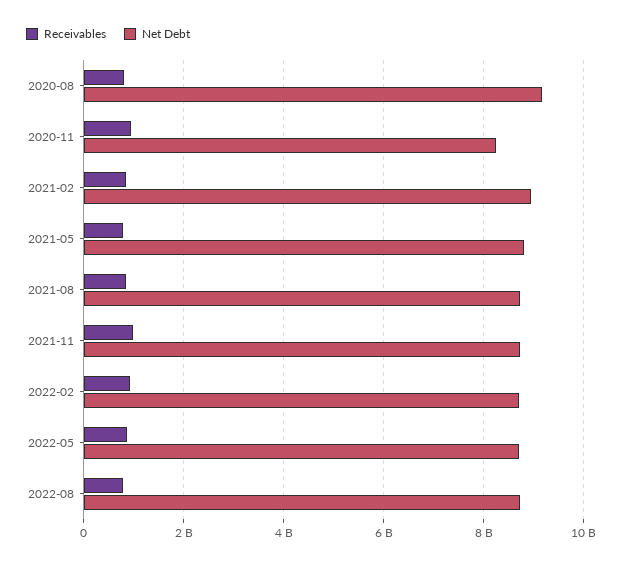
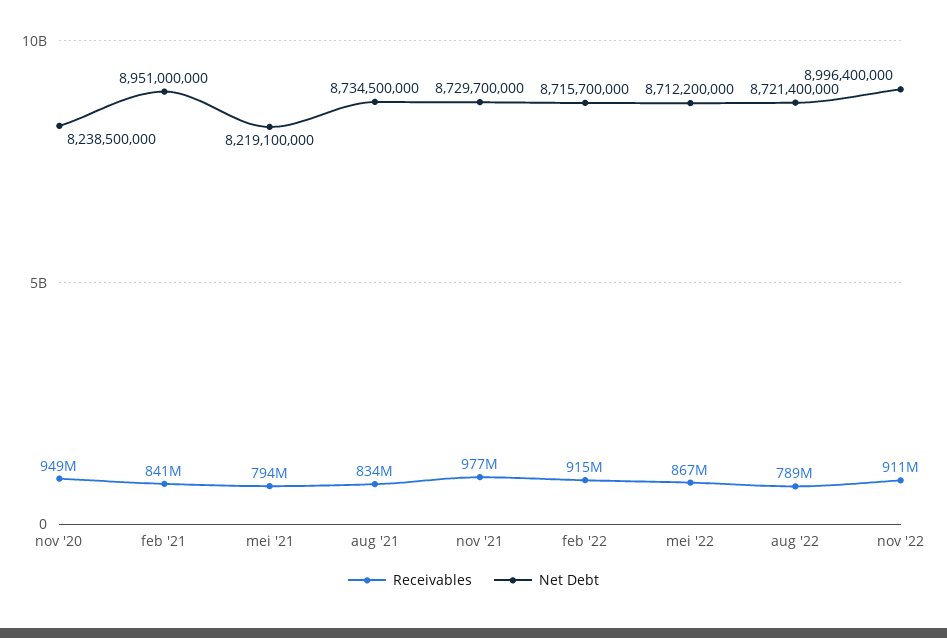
Receivables, 2020-08: 800000000 -> none
Net Debt, 2020-08: 9200000000 -> none
Net Debt, 2021-05: 8800000000 -> 8219100000
Receivables, nov '22: none -> 911000000
Net Debt, nov '22: none -> 8996400000

